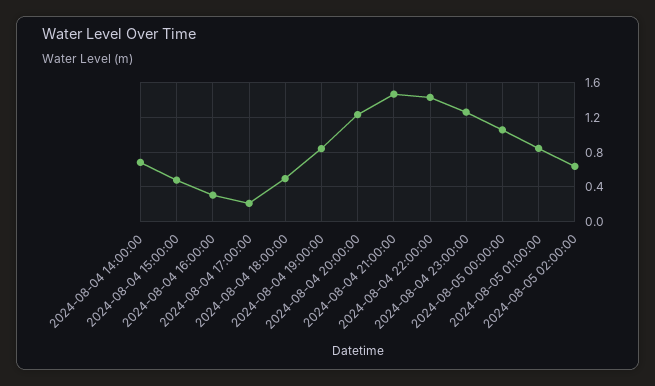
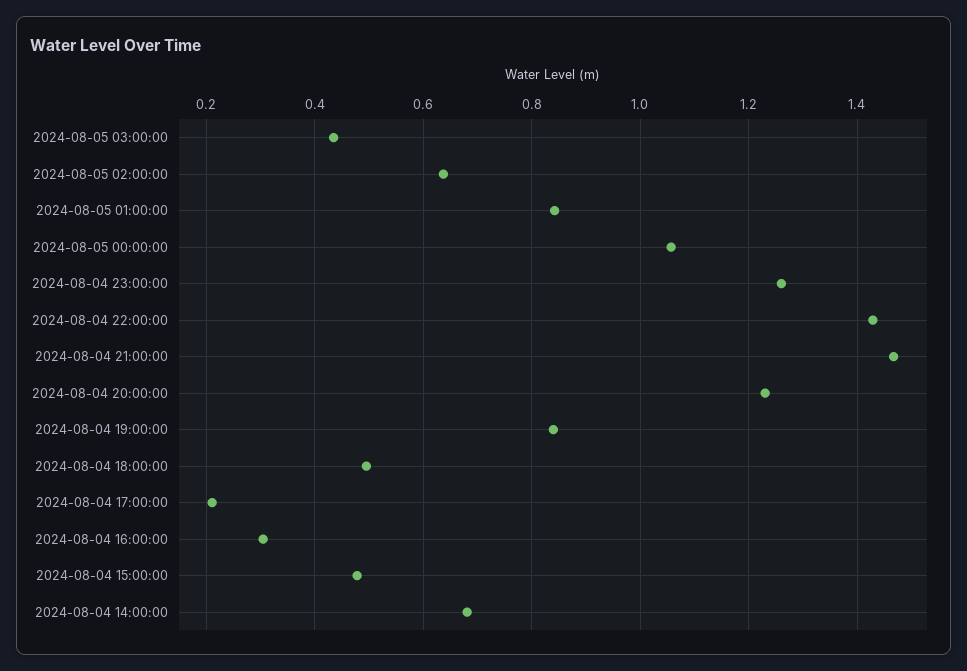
2024-08-05 03:00:00: none -> 0.44

